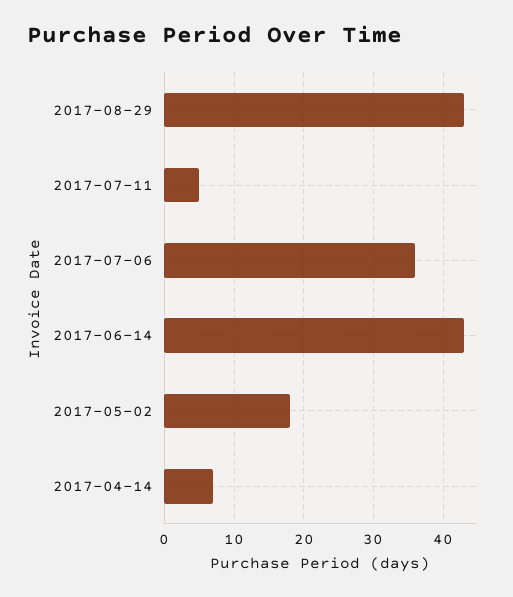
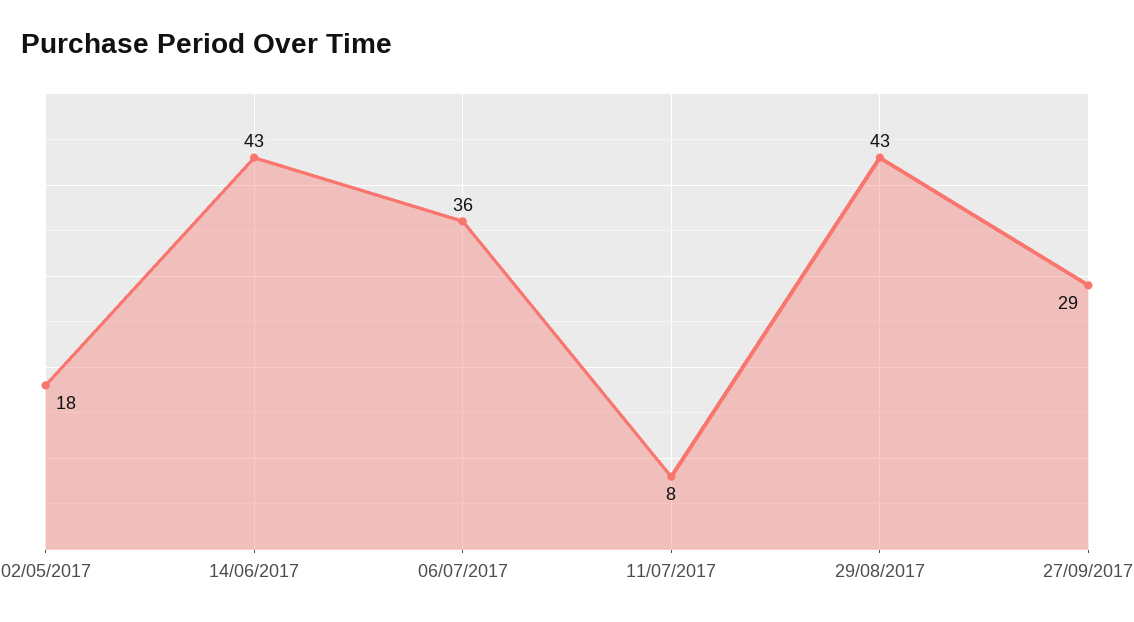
2017-07-11: 5 -> 8
2017-04-14: 7 -> none
27/09/2017: none -> 29

